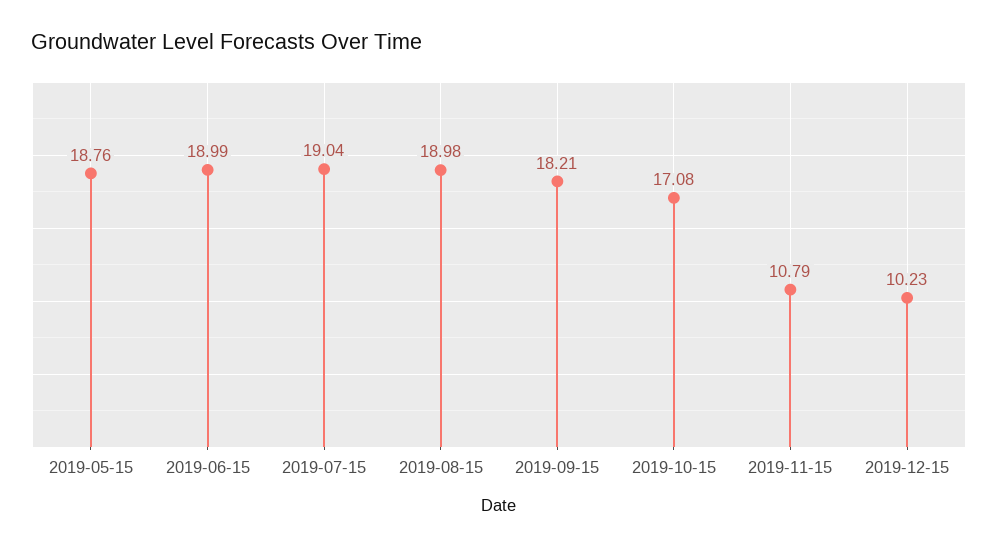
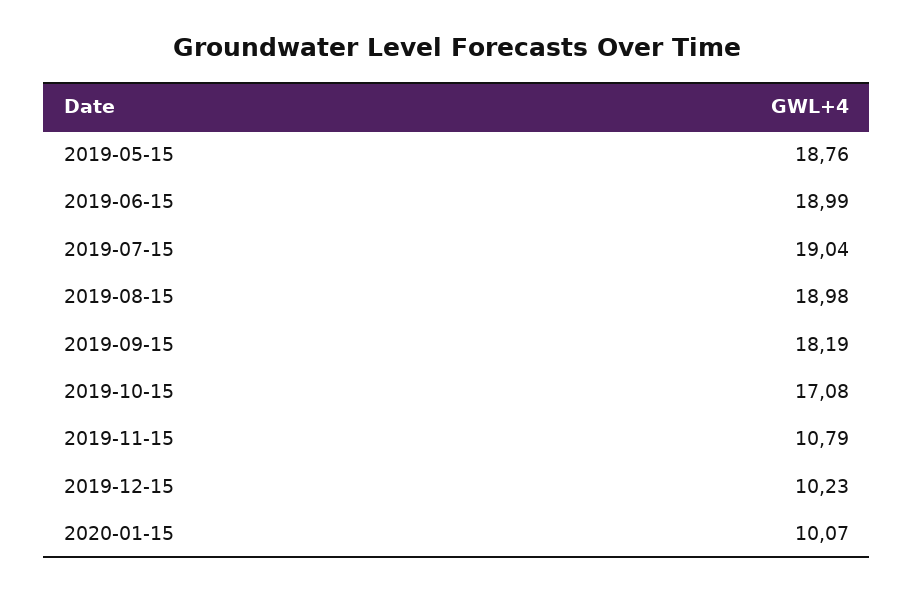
2019-09-15: 18.21 -> 18.19
2020-01-15: none -> 10.07

